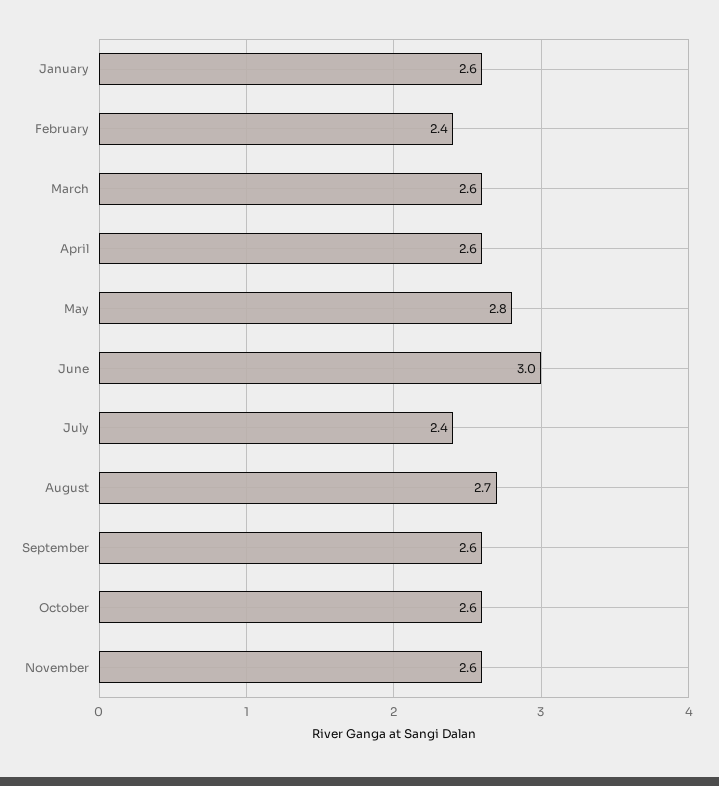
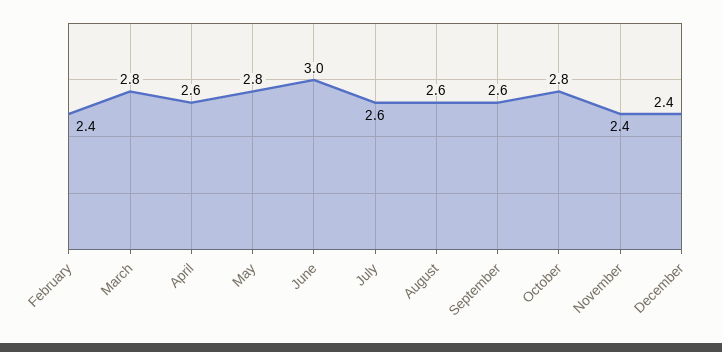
January: 2.6 -> none
March: 2.6 -> 2.8
July: 2.4 -> 2.6
August: 2.7 -> 2.6
October: 2.6 -> 2.8
November: 2.6 -> 2.4
December: none -> 2.4

